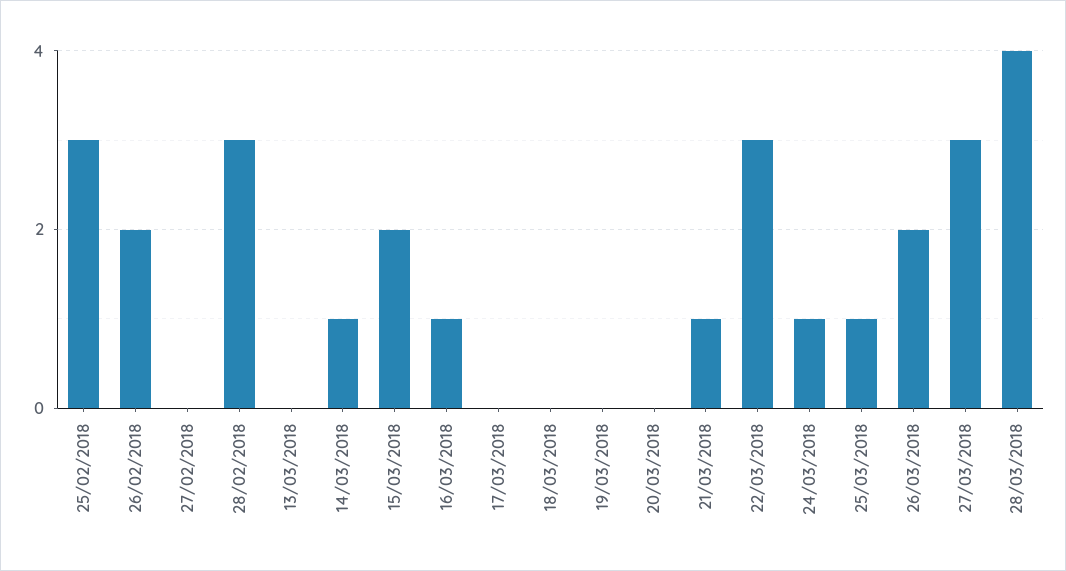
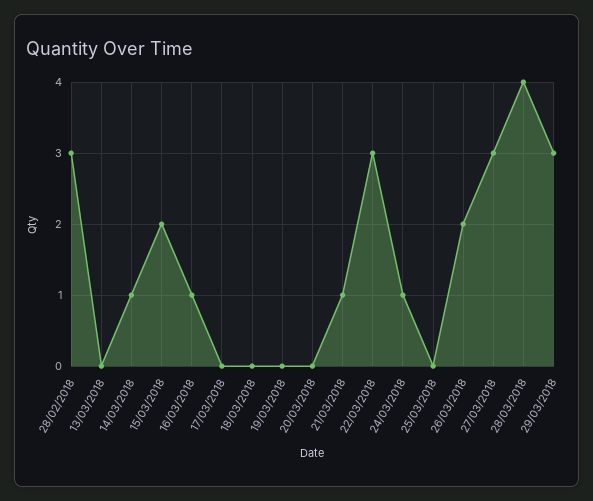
25/02/2018: 3 -> none
26/02/2018: 2 -> none
27/02/2018: 0 -> none
25/03/2018: 1 -> 0
29/03/2018: none -> 3

